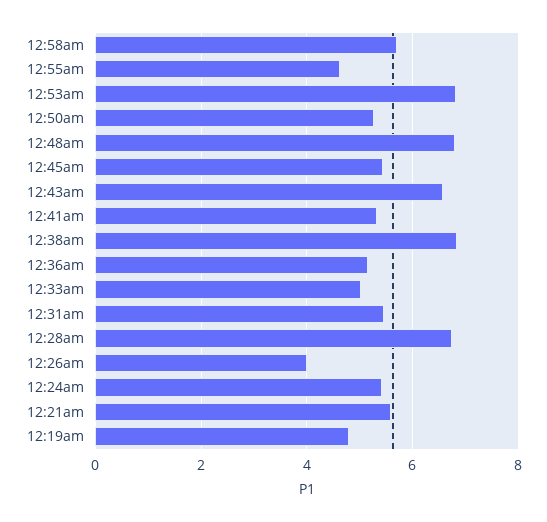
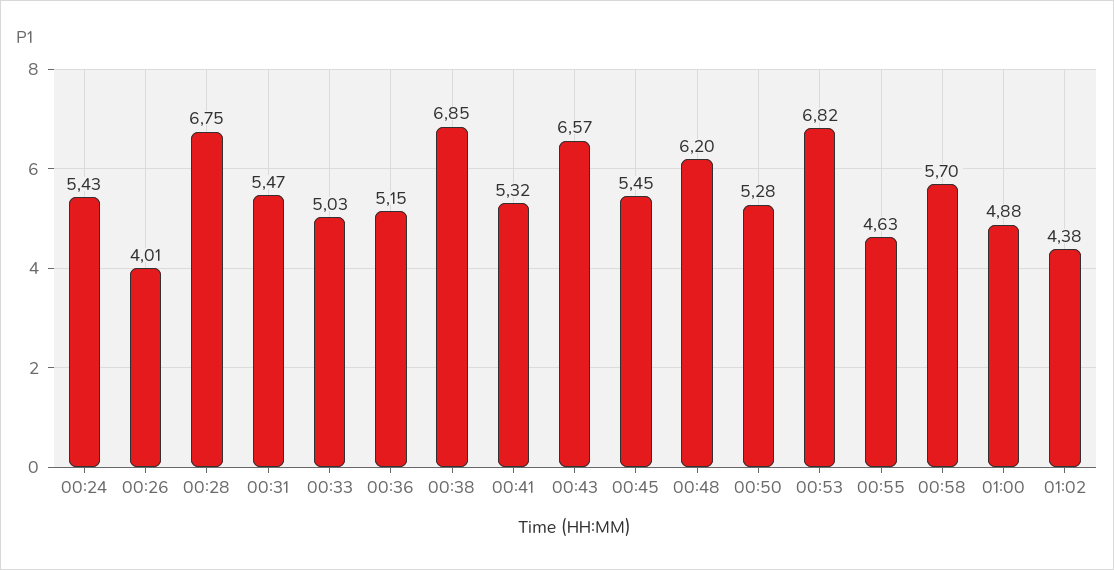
12:48am: 6.8 -> 6.2
12:21am: 5.6 -> none
12:19am: 4.8 -> none
01:00: none -> 4.88
01:02: none -> 4.38

